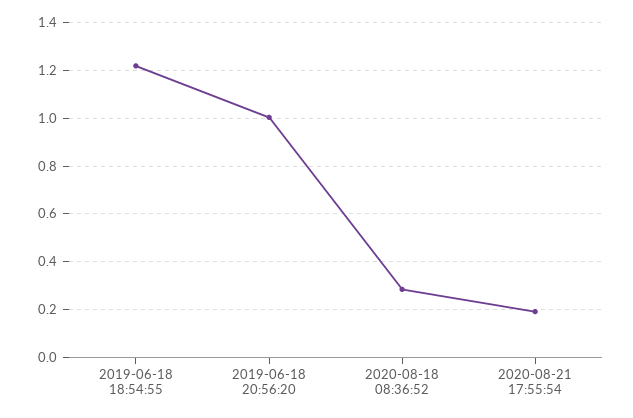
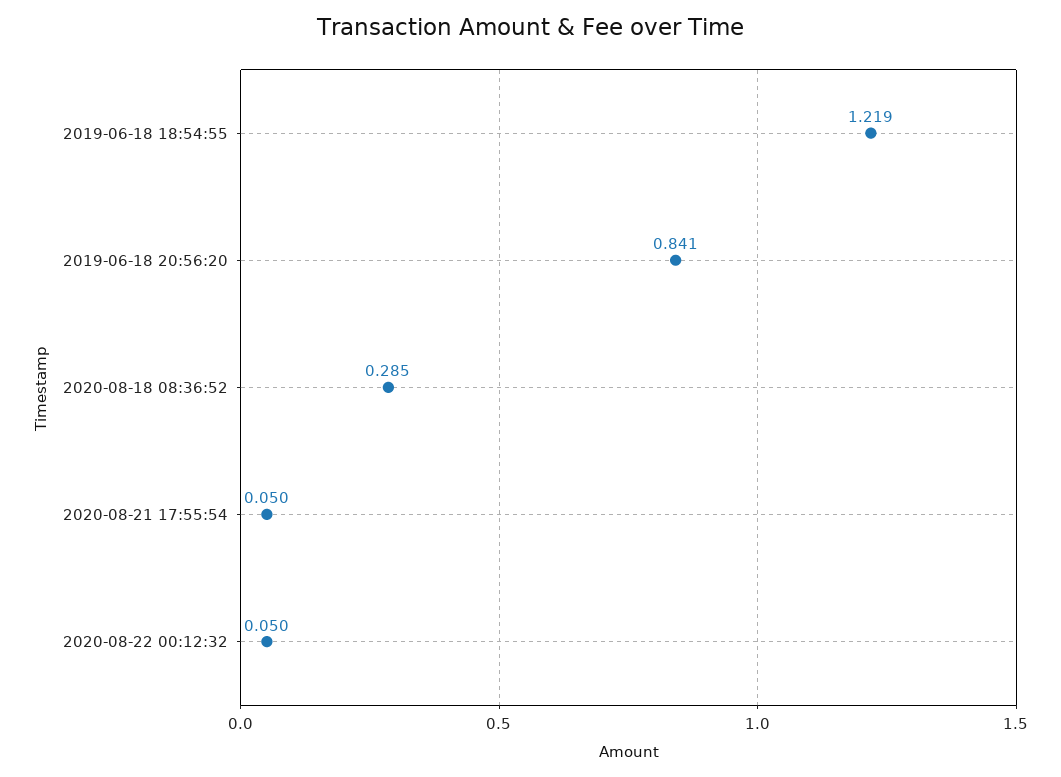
2019-06-18 20:56:20: 1 -> 0.841
2020-08-21 17:55:54: 0.2 -> 0.05
2020-08-22 00:12:32: none -> 0.05

